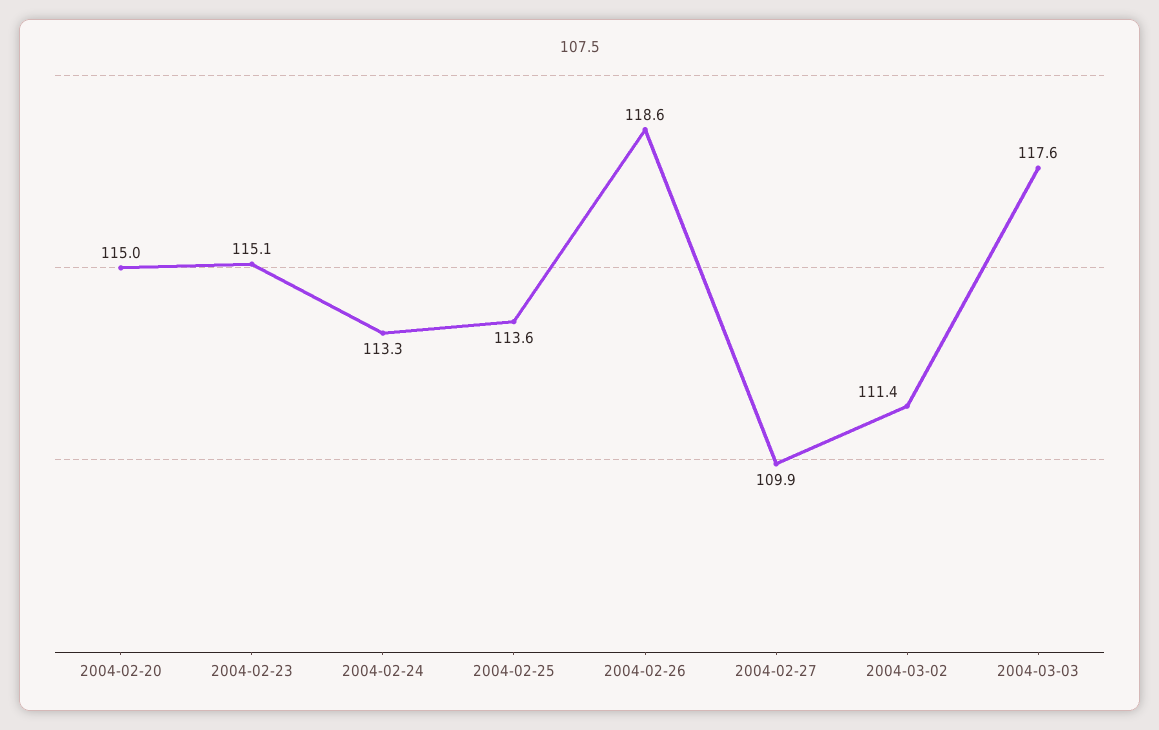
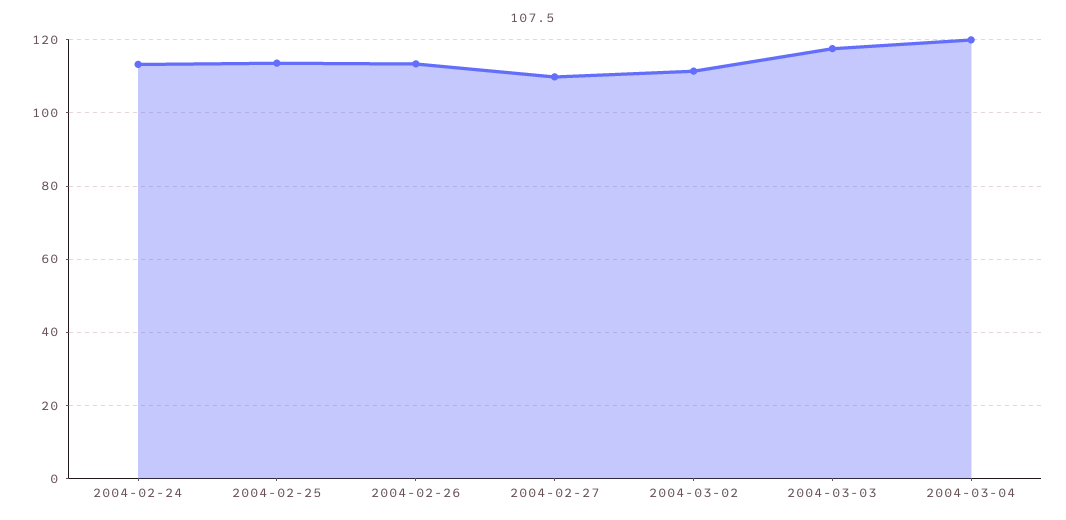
2004-02-20: 115 -> none
2004-02-23: 115.1 -> none
2004-02-26: 118.6 -> 114
2004-03-04: none -> 120

